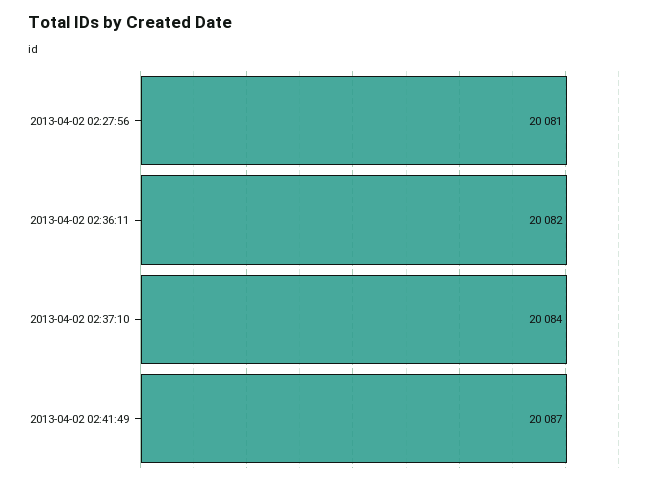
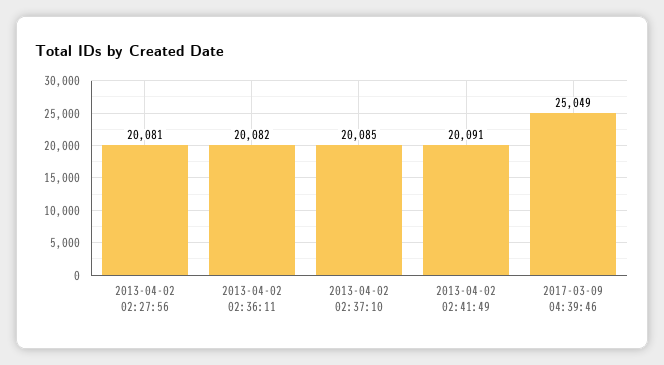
2013-04-02 02:37:10: 20084 -> 20085
2013-04-02 02:41:49: 20087 -> 20091
2017-03-09 04:39:46: none -> 25049

